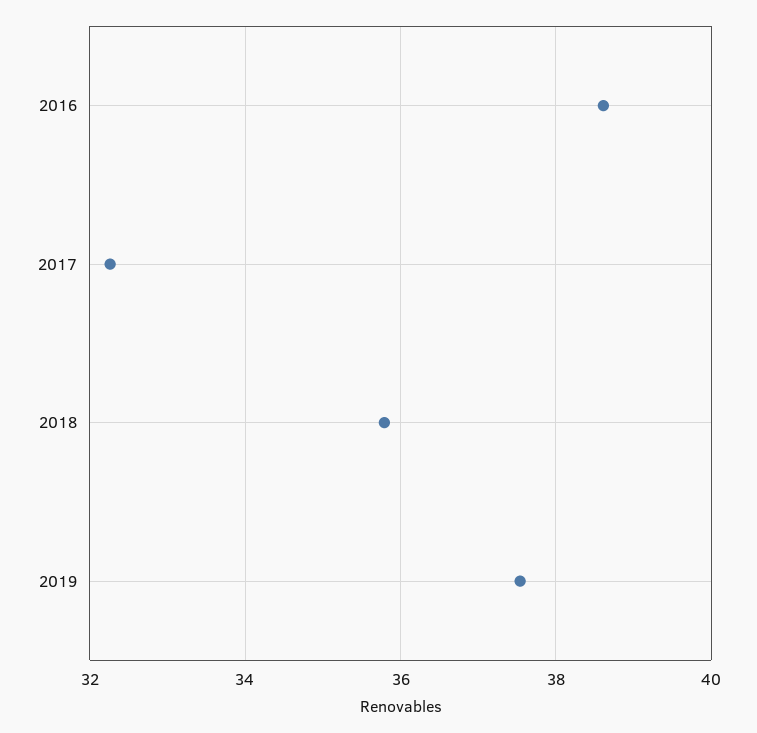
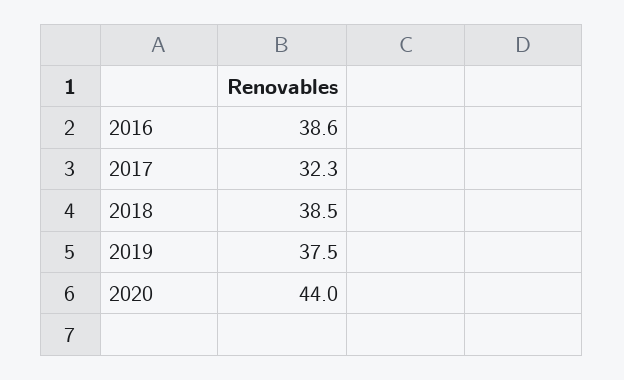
2018: 35.8 -> 38.5
2020: none -> 44

